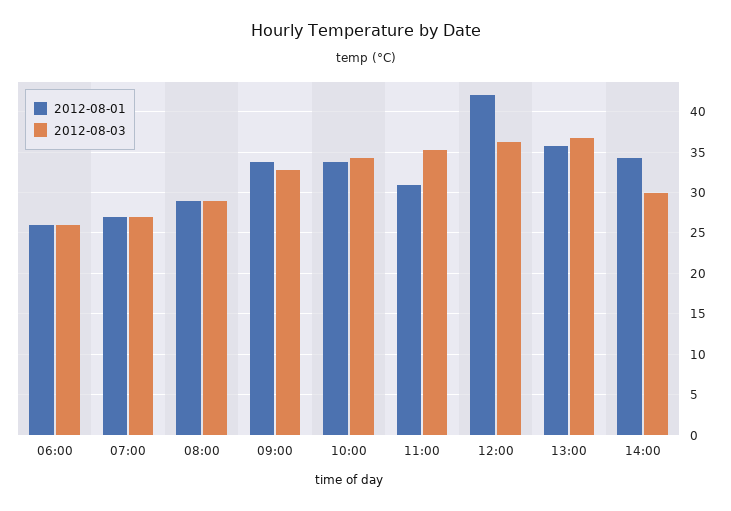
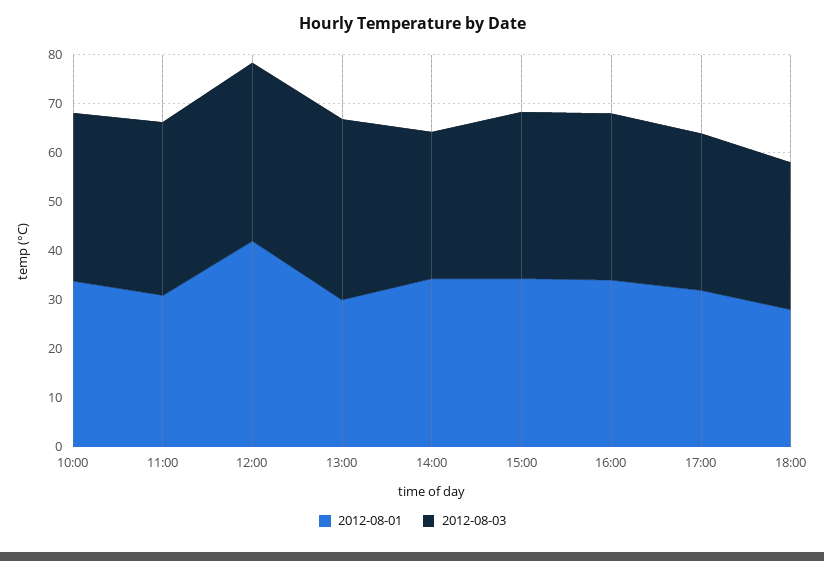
2012-08-01, 06:00: 26 -> none
2012-08-03, 06:00: 26 -> none
2012-08-01, 07:00: 27 -> none
2012-08-03, 07:00: 27 -> none
2012-08-01, 08:00: 29 -> none
2012-08-03, 08:00: 29 -> none
2012-08-01, 09:00: 34 -> none
2012-08-03, 09:00: 33 -> none
2012-08-01, 13:00: 36 -> 30
2012-08-01, 15:00: none -> 34
2012-08-03, 15:00: none -> 34
2012-08-01, 16:00: none -> 34
2012-08-03, 16:00: none -> 34
2012-08-01, 17:00: none -> 32
2012-08-03, 17:00: none -> 32
2012-08-01, 18:00: none -> 28
2012-08-03, 18:00: none -> 30

